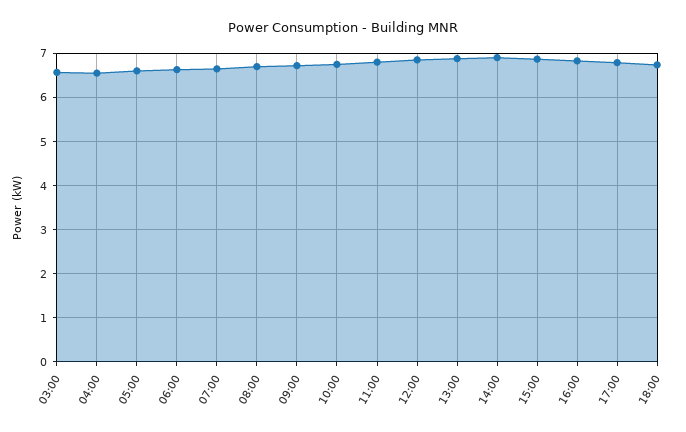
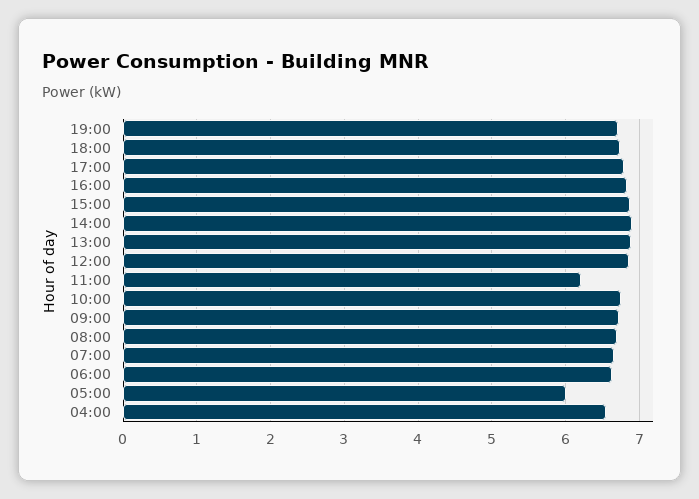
03:00: 6.6 -> none
05:00: 6.6 -> 6
11:00: 6.8 -> 6.2
19:00: none -> 6.7

